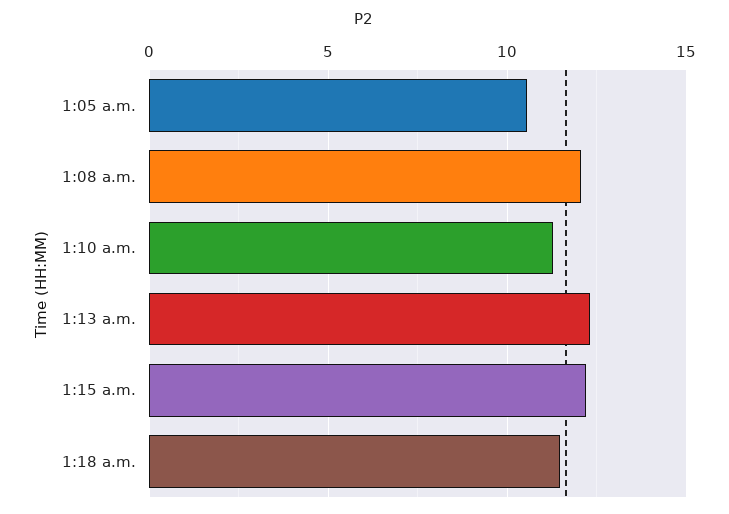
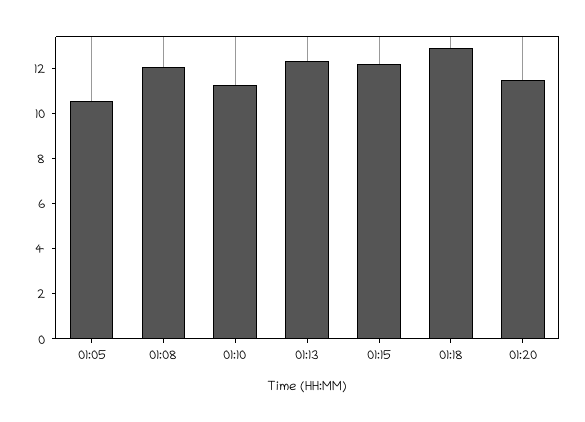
1:18 a.m.: 11.5 -> 13
01:20: none -> 11.5

